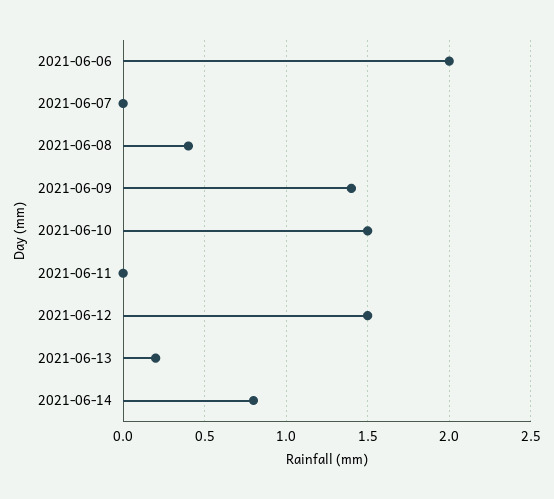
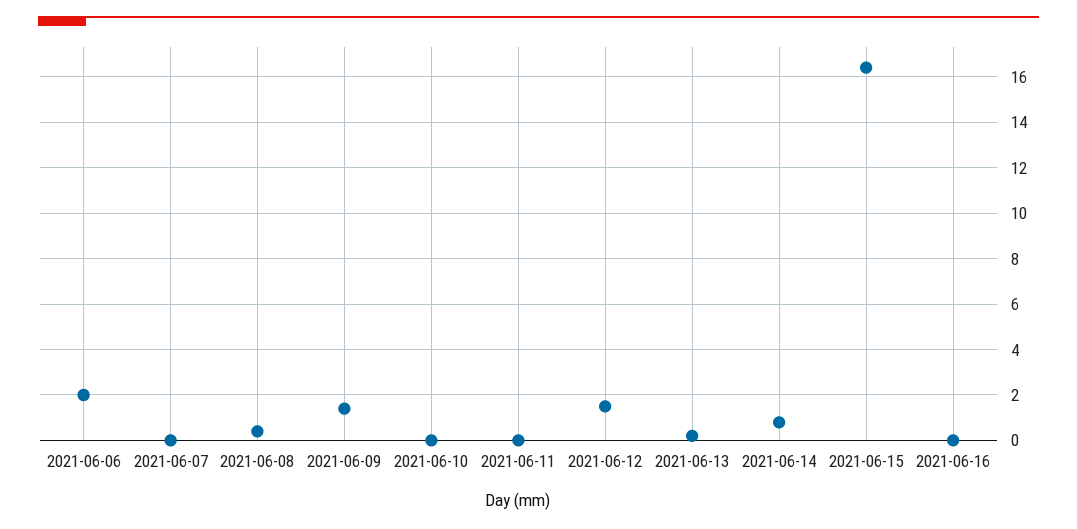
2021-06-10: 1.5 -> 0
2021-06-15: none -> 16.5
2021-06-16: none -> 0

